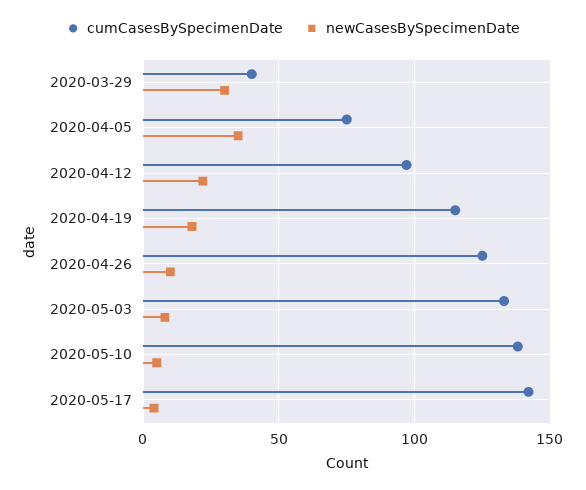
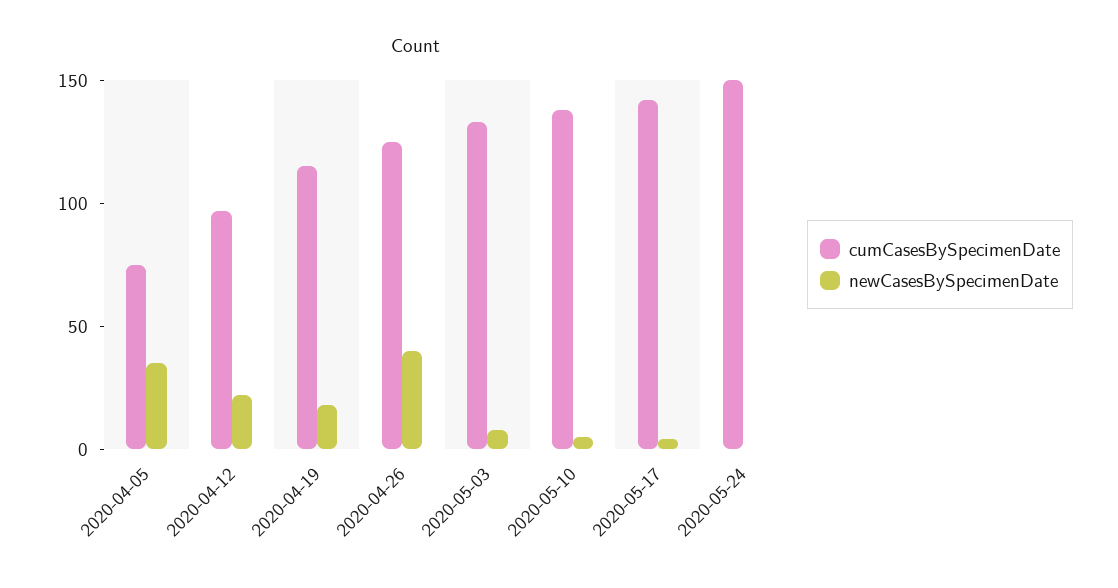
cumCasesBySpecimenDate, 2020-03-29: 40 -> none
newCasesBySpecimenDate, 2020-03-29: 30 -> none
newCasesBySpecimenDate, 2020-04-26: 10 -> 40
cumCasesBySpecimenDate, 2020-05-24: none -> 150
newCasesBySpecimenDate, 2020-05-24: none -> 0

